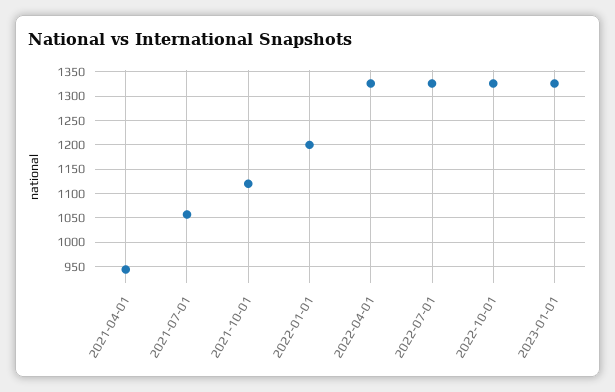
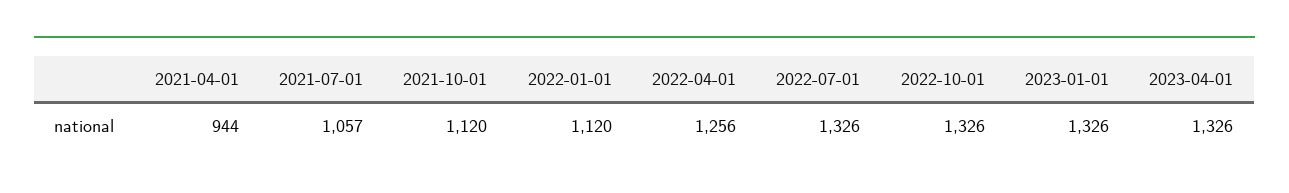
2022-01-01: 1200 -> 1120
2022-04-01: 1325 -> 1256
2023-04-01: none -> 1326

